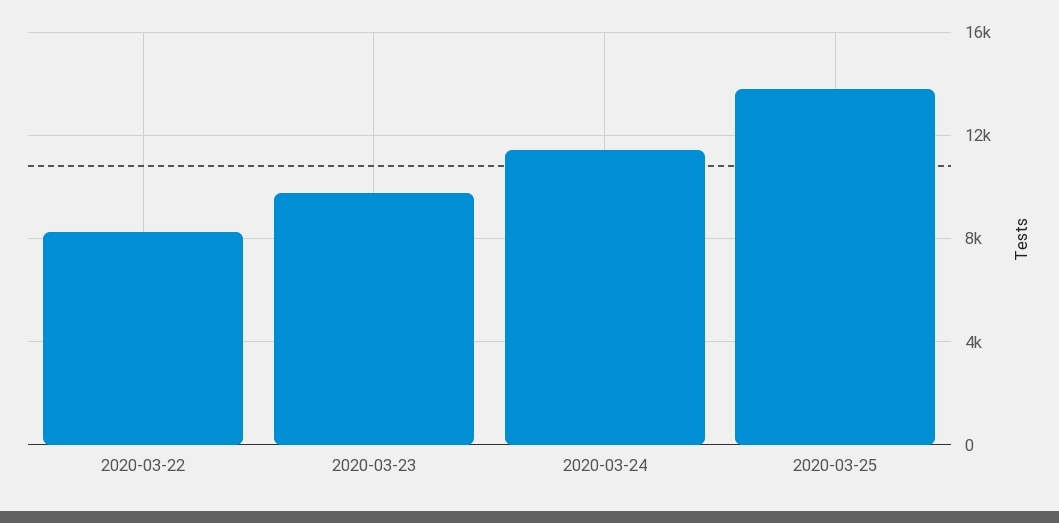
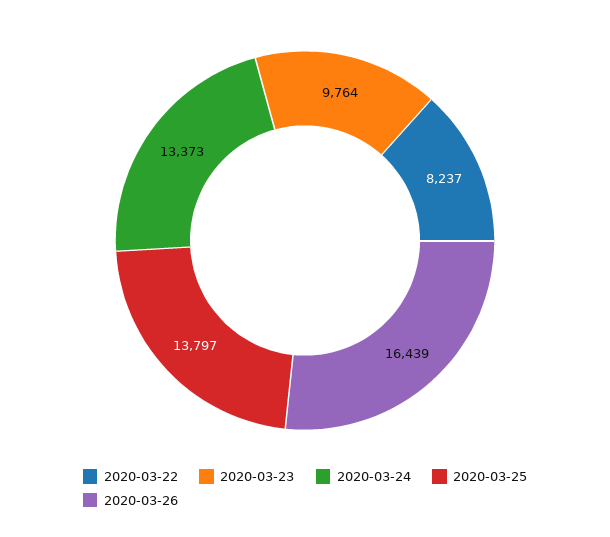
2020-03-24: 11500 -> 13373
2020-03-26: none -> 16439

